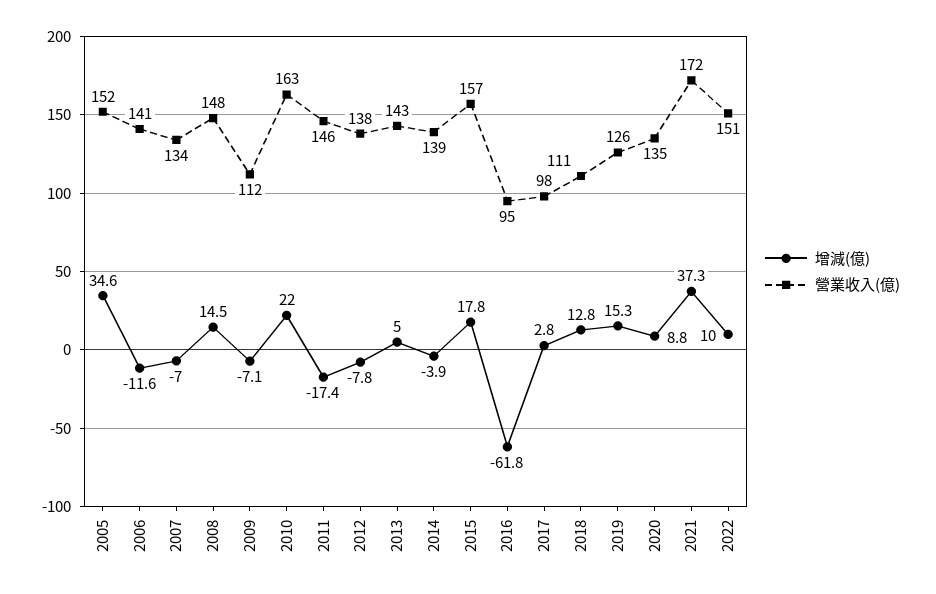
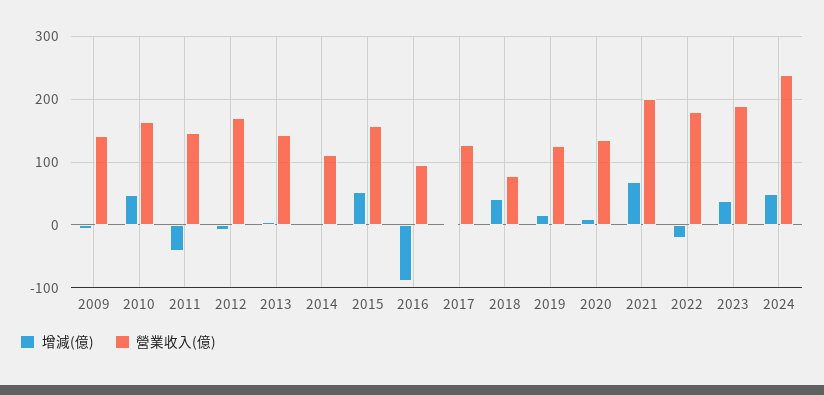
增減(億), 2005: 34.6 -> none
營業收入(億), 2005: 152 -> none
增減(億), 2006: -11.6 -> none
營業收入(億), 2006: 141 -> none
增減(億), 2007: -7 -> none
營業收入(億), 2007: 134 -> none
增減(億), 2008: 14.5 -> none
營業收入(億), 2008: 148 -> none
營業收入(億), 2009: 112 -> 140
增減(億), 2010: 22 -> 50
增減(億), 2011: -17.4 -> -40
營業收入(億), 2012: 138 -> 170
營業收入(億), 2014: 139 -> 110
增減(億), 2015: 17.8 -> 50
增減(億), 2016: -61.8 -> -90
營業收入(億), 2017: 98 -> 130
增減(億), 2018: 12.8 -> 40
營業收入(億), 2018: 111 -> 80
增減(億), 2021: 37.3 -> 70
營業收入(億), 2021: 172 -> 200
增減(億), 2022: 10 -> -20
營業收入(億), 2022: 151 -> 180
增減(億), 2023: none -> 40
營業收入(億), 2023: none -> 190
增減(億), 2024: none -> 50
營業收入(億), 2024: none -> 240

